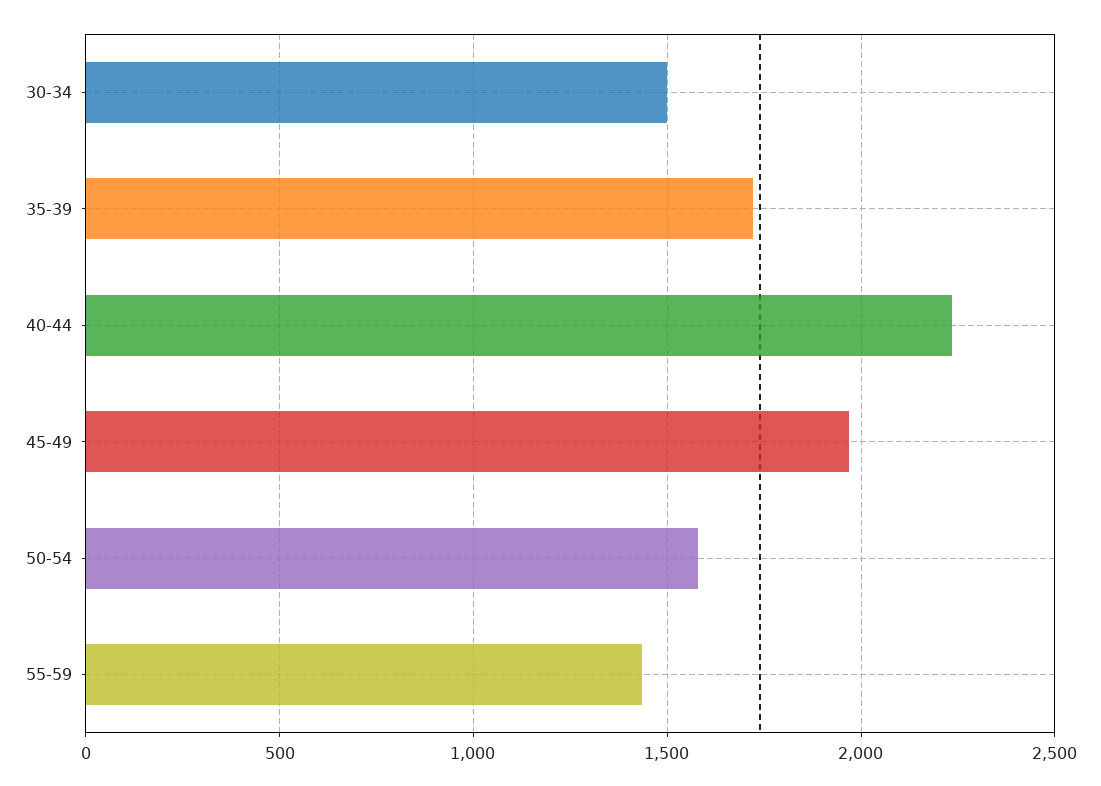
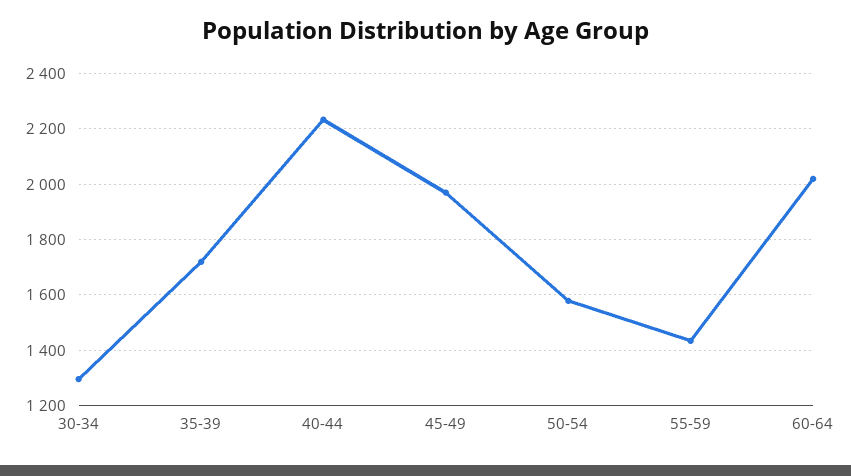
30-34: 1500 -> 1300
60-64: none -> 2025

